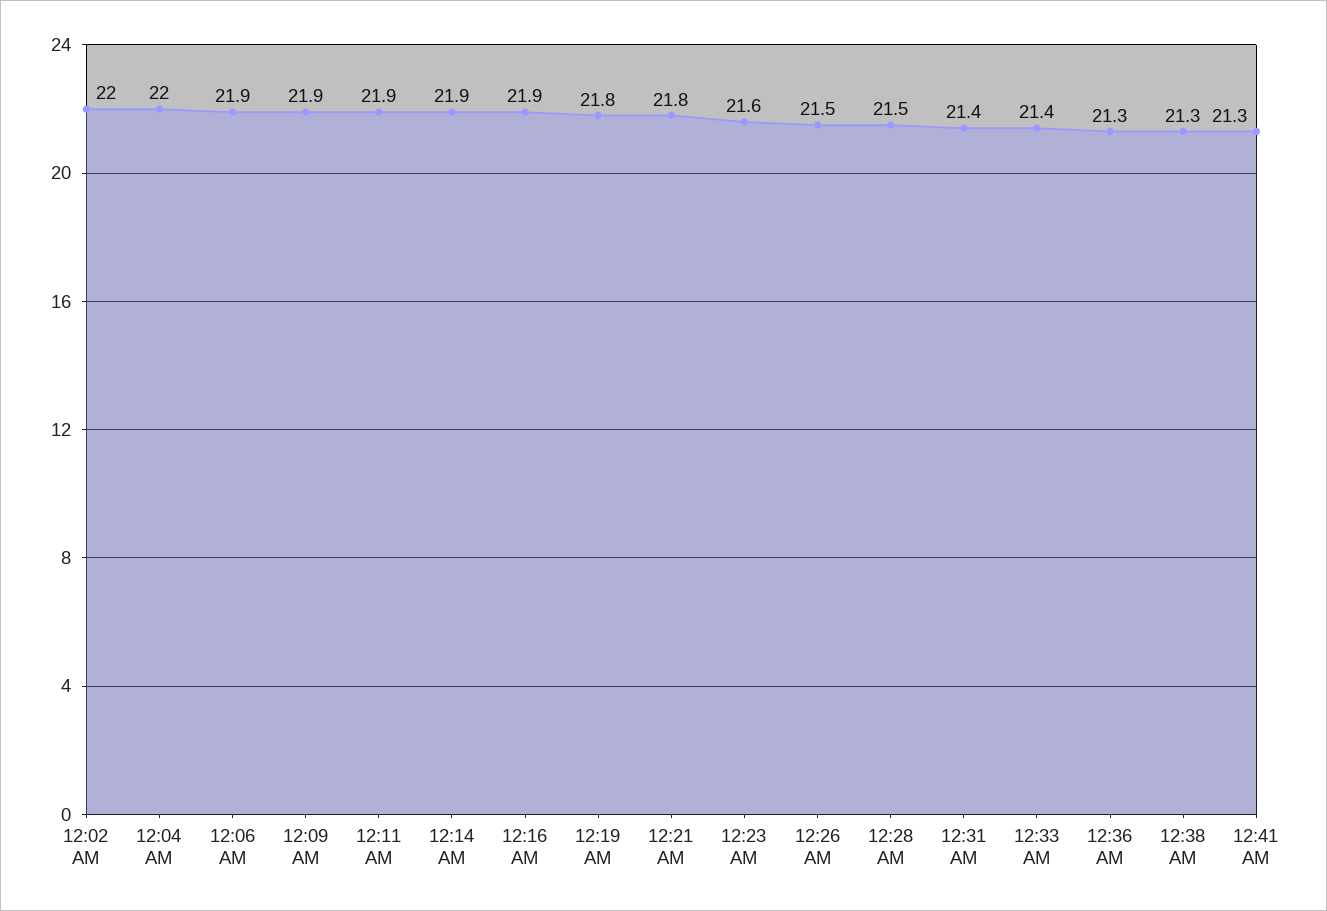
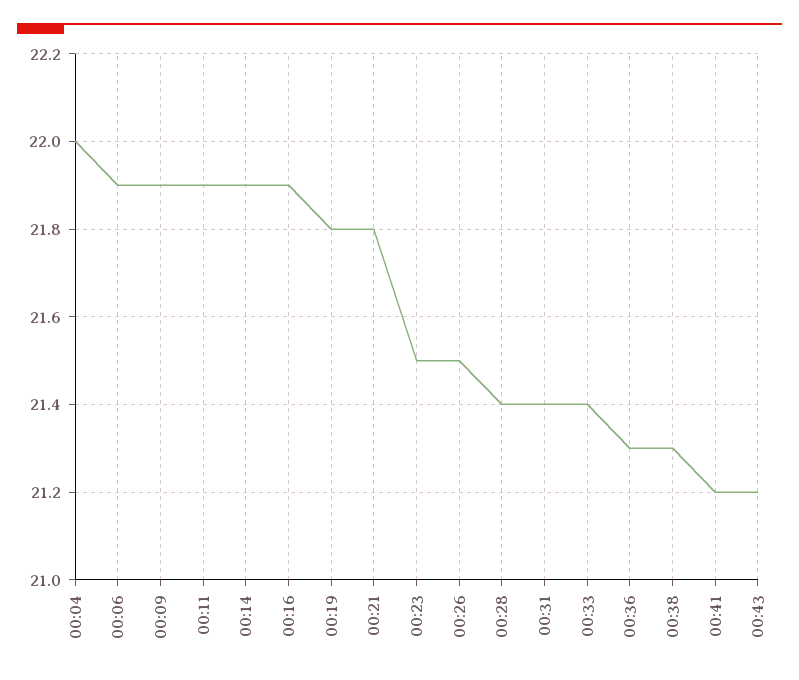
12:02 AM: 22 -> none
12:23 AM: 21.6 -> 21.5
12:28 AM: 21.5 -> 21.4
12:41 AM: 21.3 -> 21.2
00:43: none -> 21.2

